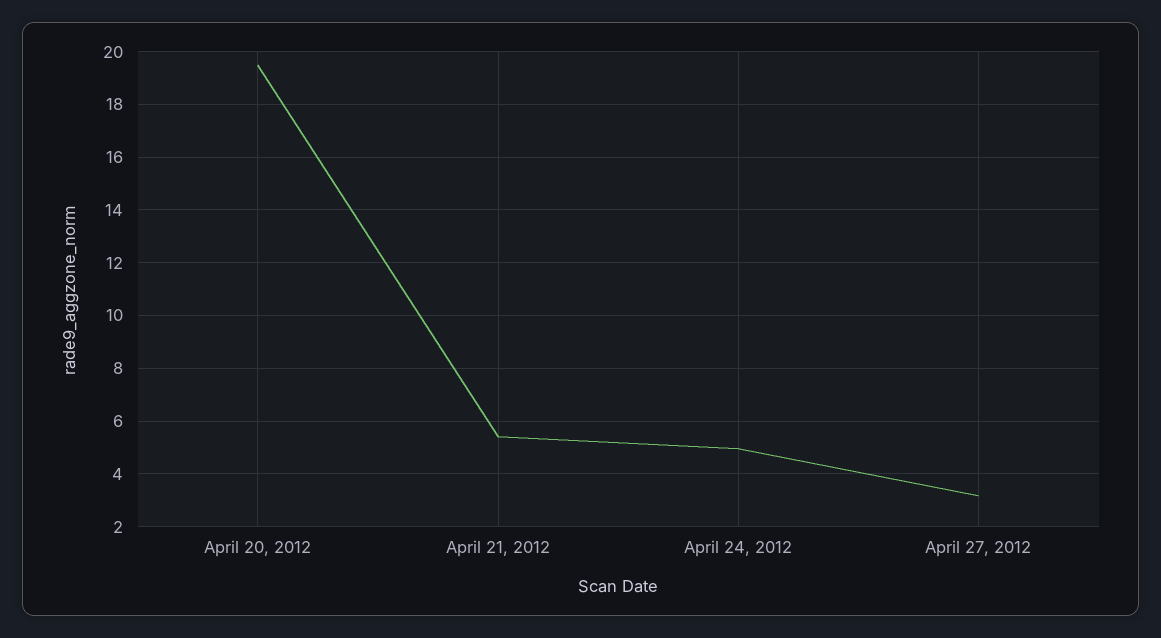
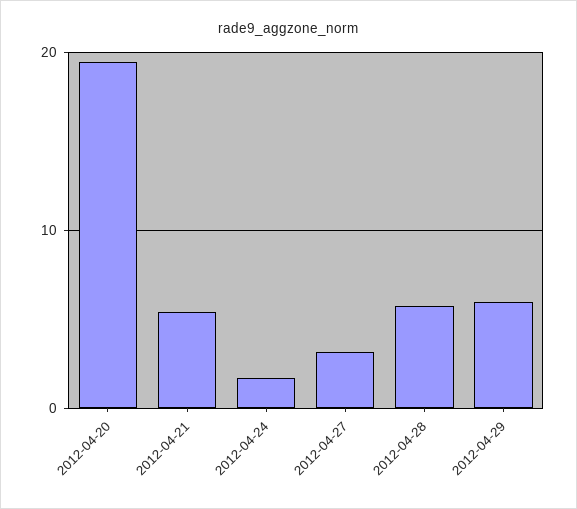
April 24, 2012: 5 -> 2
2012-04-28: none -> 6
2012-04-29: none -> 6

